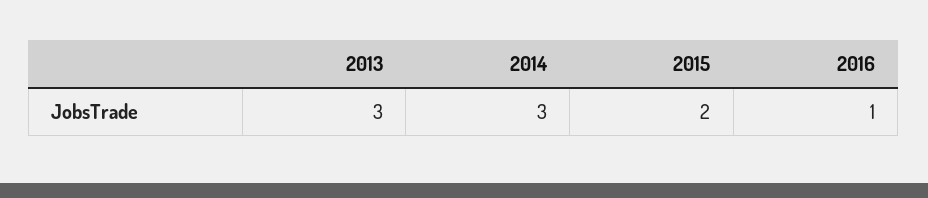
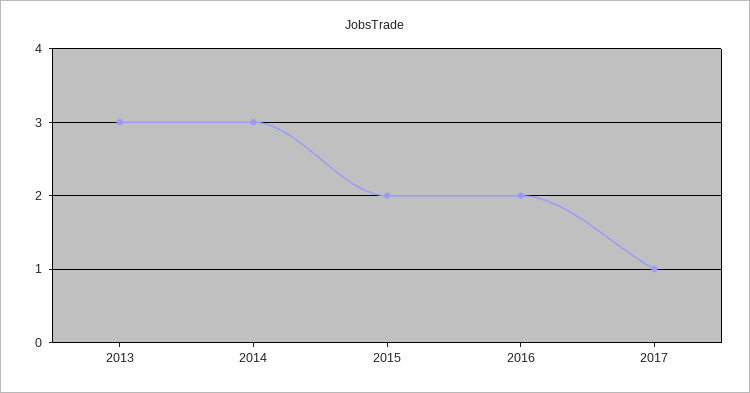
2016: 1 -> 2
2017: none -> 1

